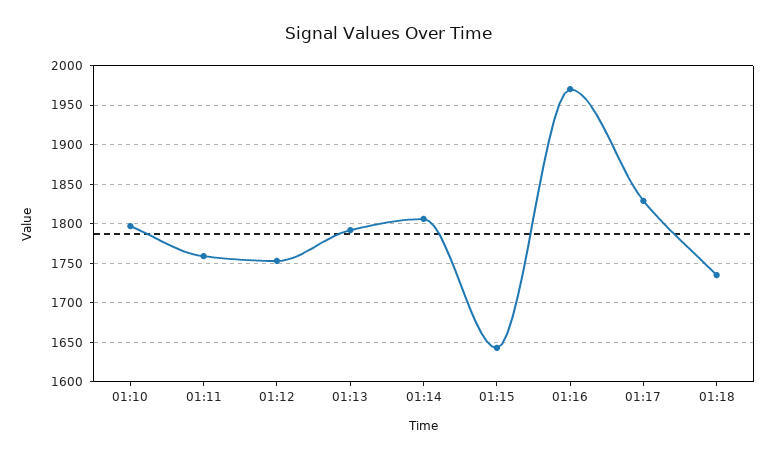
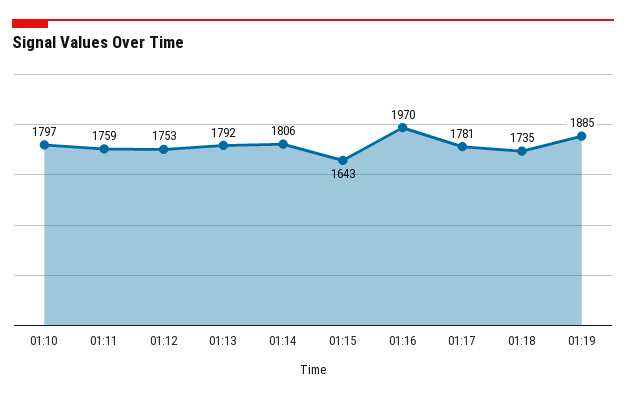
01:17: 1830 -> 1781
01:19: none -> 1885

